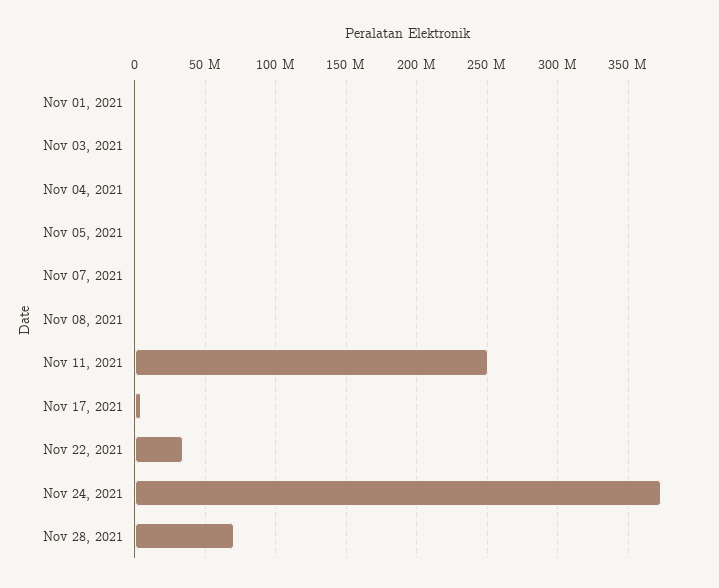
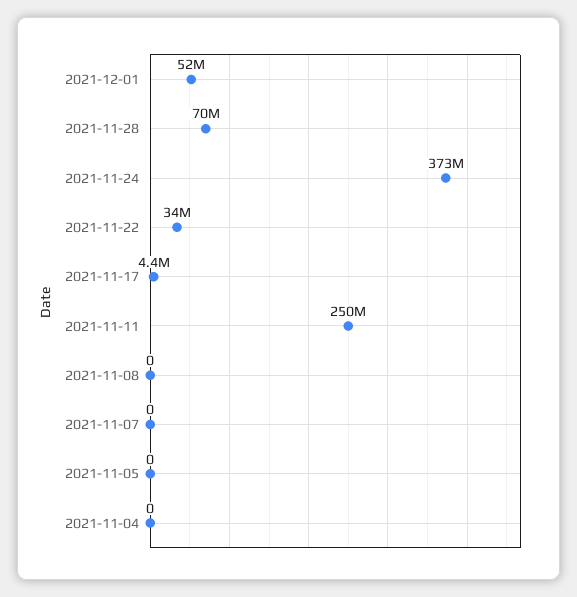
Nov 01, 2021: 0 -> none
Nov 03, 2021: 0 -> none
2021-12-01: none -> 52000000

